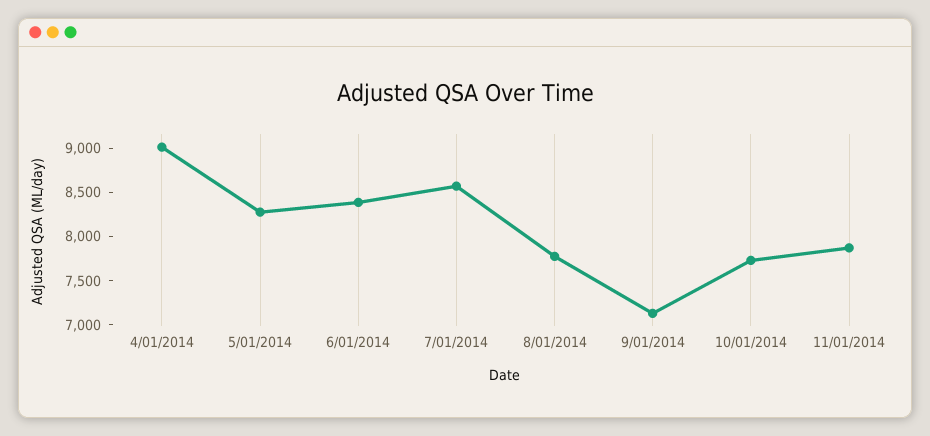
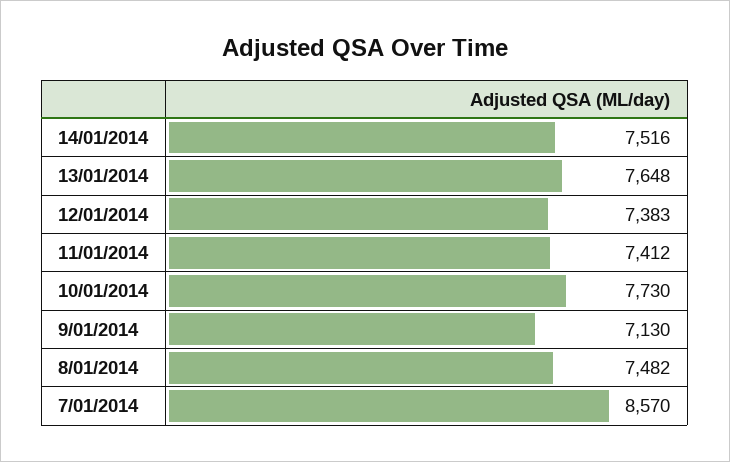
4/01/2014: 9000 -> none
5/01/2014: 8300 -> none
6/01/2014: 8400 -> none
8/01/2014: 7800 -> 7482
11/01/2014: 7900 -> 7412
14/01/2014: none -> 7516
13/01/2014: none -> 7648
12/01/2014: none -> 7383

